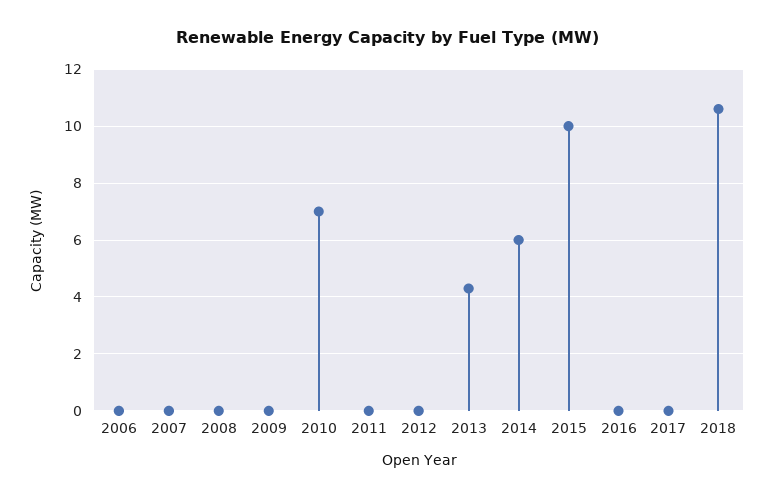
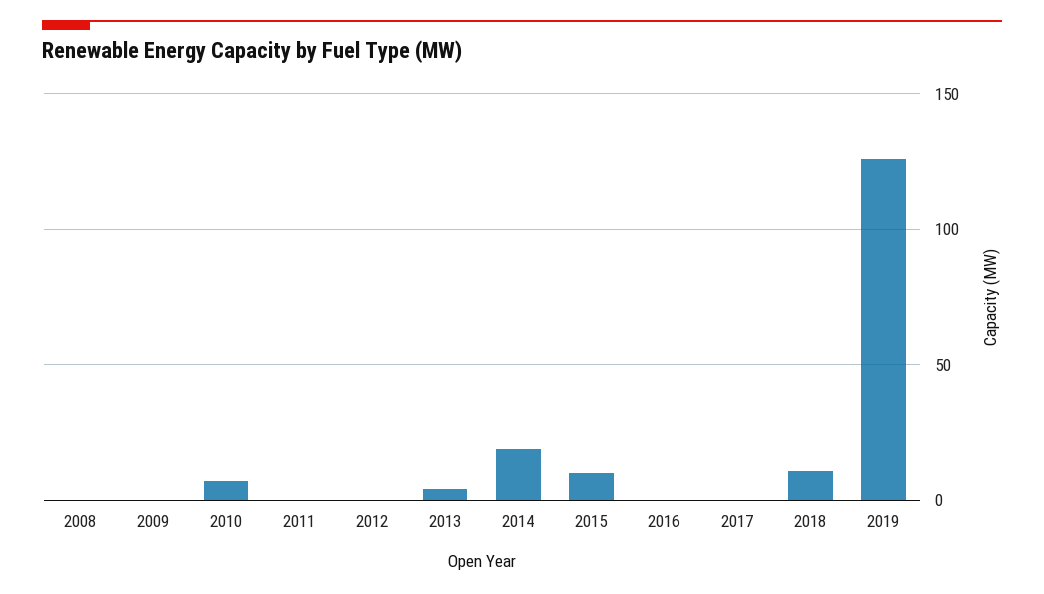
2006: 0 -> none
2007: 0 -> none
2014: 6 -> 20
2019: none -> 125

